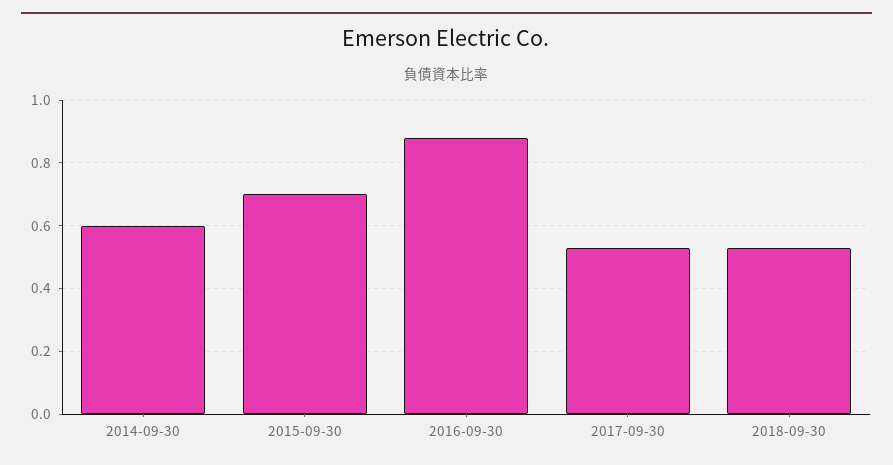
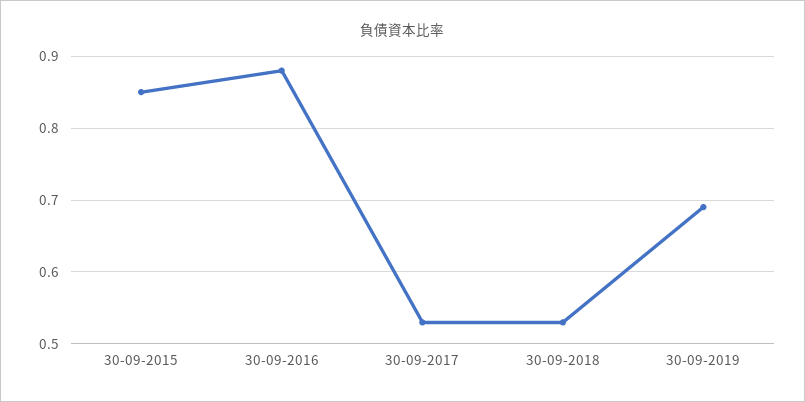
2014-09-30: 0.6 -> none
2015-09-30: 0.7 -> 0.85
30-09-2019: none -> 0.69

